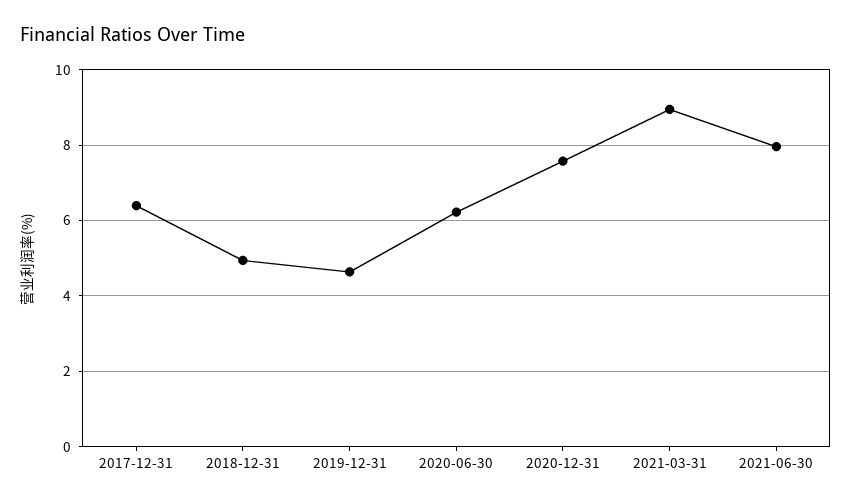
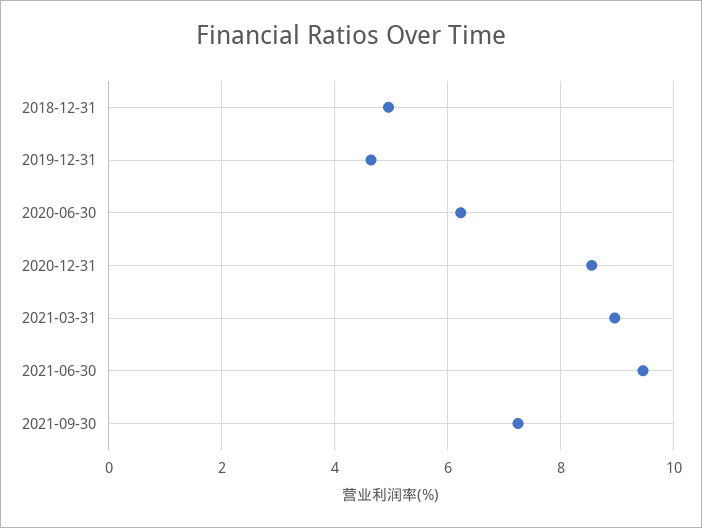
2017-12-31: 6.4 -> none
2020-12-31: 7.6 -> 8.6
2021-06-30: 8 -> 9.4
2021-09-30: none -> 7.2

